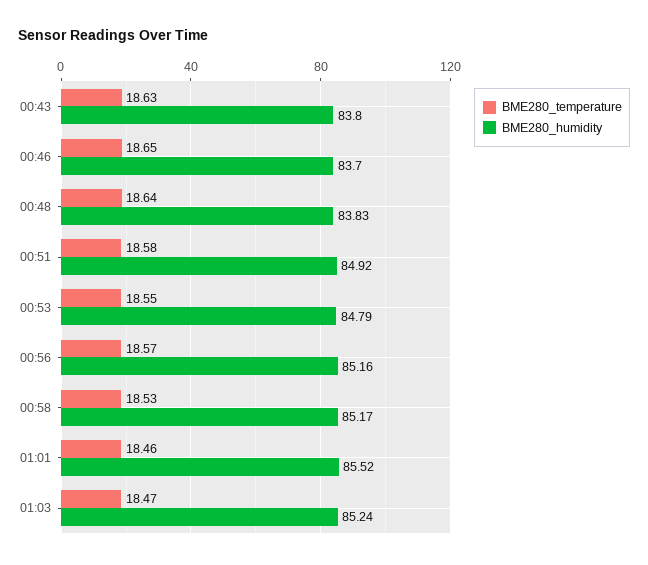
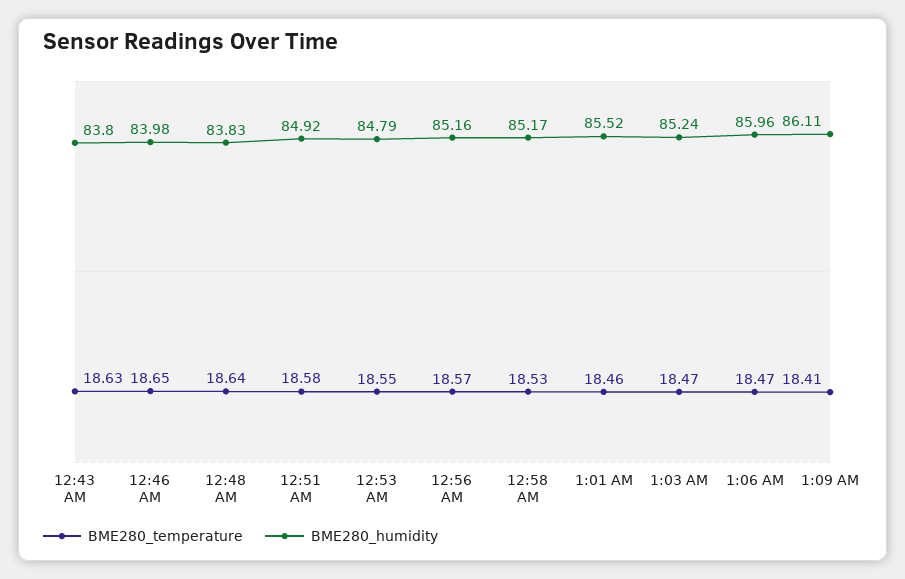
BME280_humidity, 00:46: 83.7 -> 83.98
BME280_temperature, 1:06 AM: none -> 18.47
BME280_humidity, 1:06 AM: none -> 85.96
BME280_temperature, 1:09 AM: none -> 18.41
BME280_humidity, 1:09 AM: none -> 86.11

